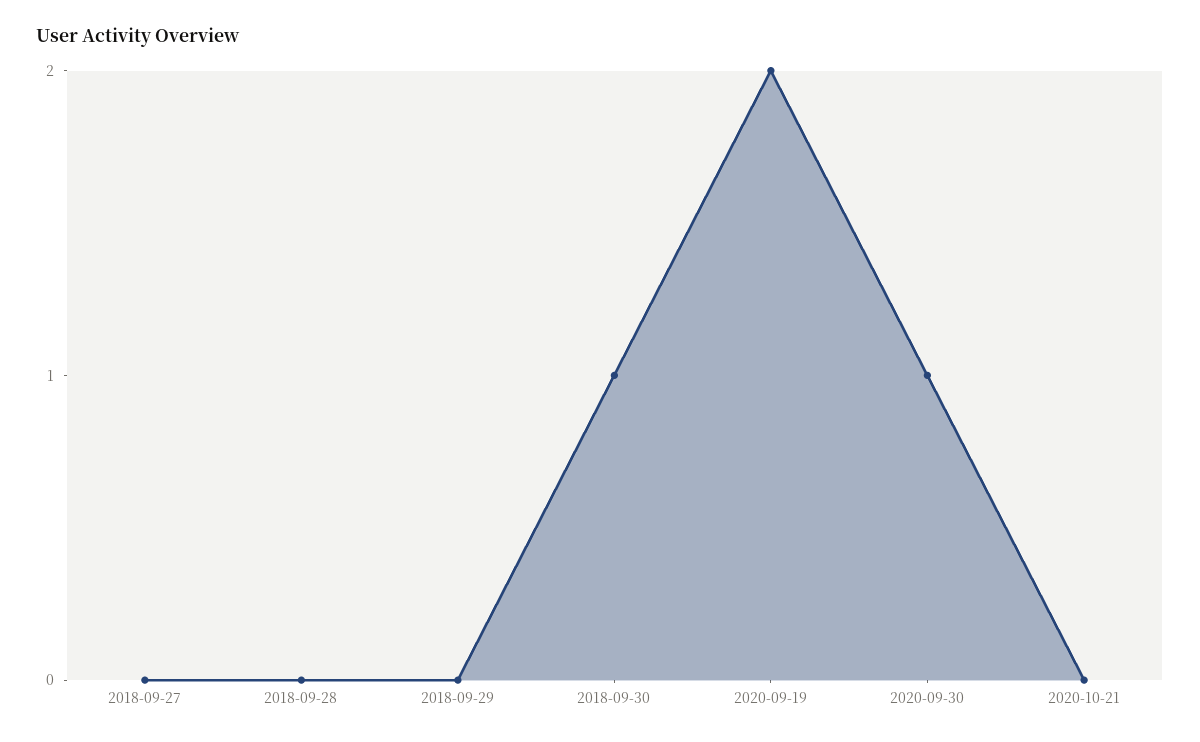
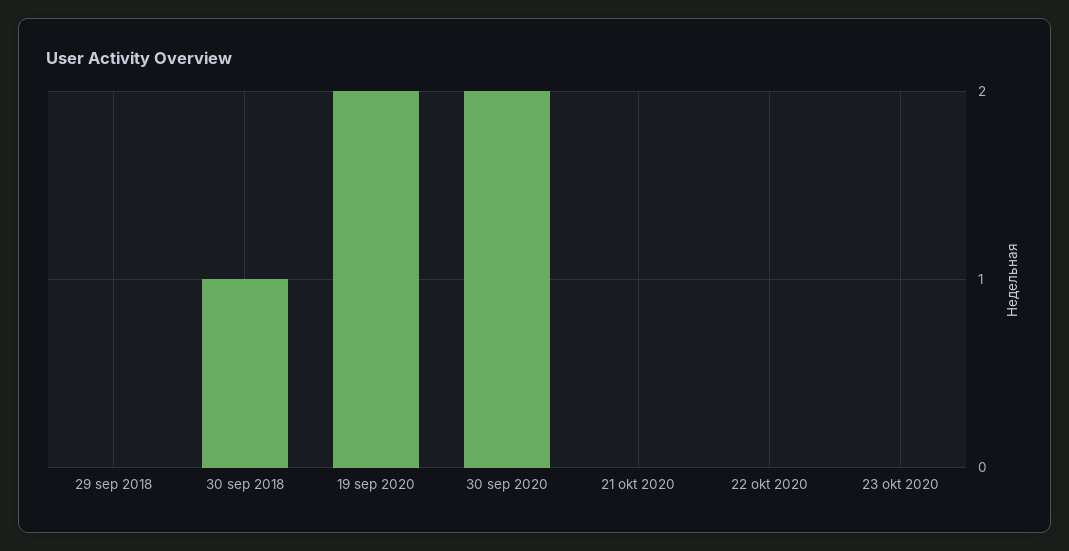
2018-09-27: 0 -> none
2018-09-28: 0 -> none
2020-09-30: 1 -> 2
22 okt 2020: none -> 0
23 okt 2020: none -> 0

